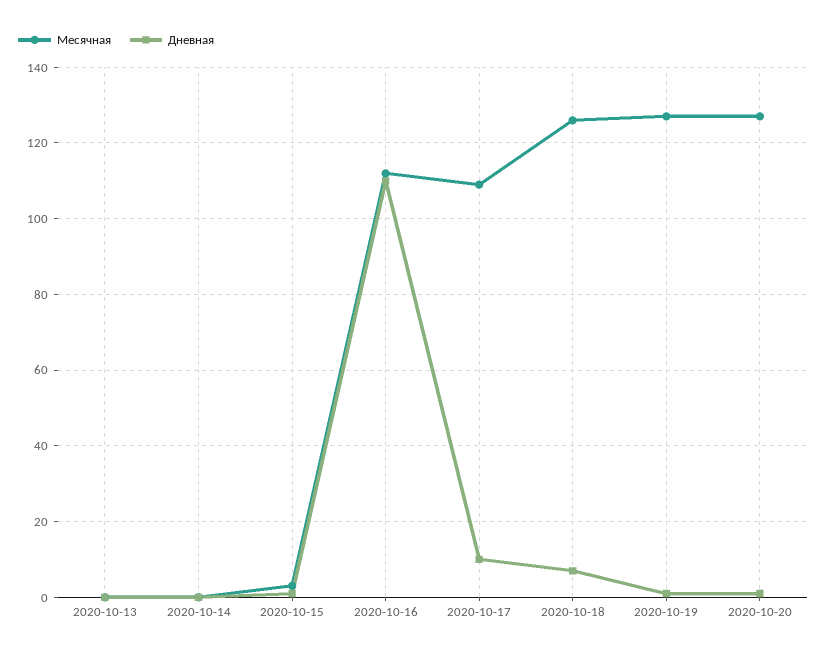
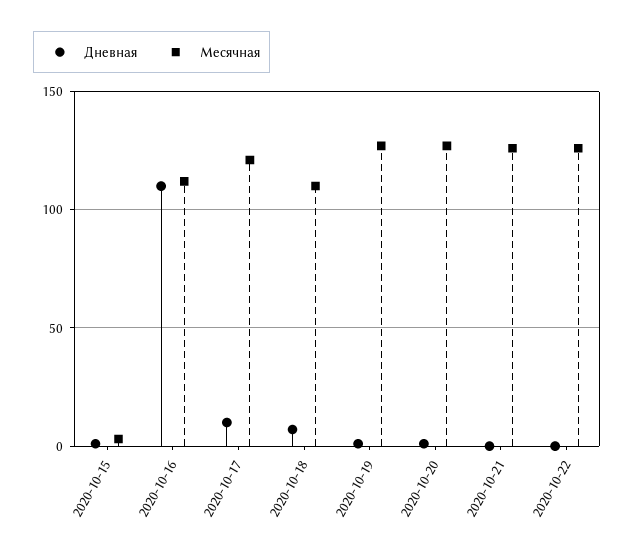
Месячная, 2020-10-13: 0 -> none
Дневная, 2020-10-13: 0 -> none
Месячная, 2020-10-14: 0 -> none
Дневная, 2020-10-14: 0 -> none
Месячная, 2020-10-17: 110 -> 120
Месячная, 2020-10-18: 125 -> 110
Дневная, 2020-10-21: none -> 0
Месячная, 2020-10-21: none -> 125
Дневная, 2020-10-22: none -> 0
Месячная, 2020-10-22: none -> 125

